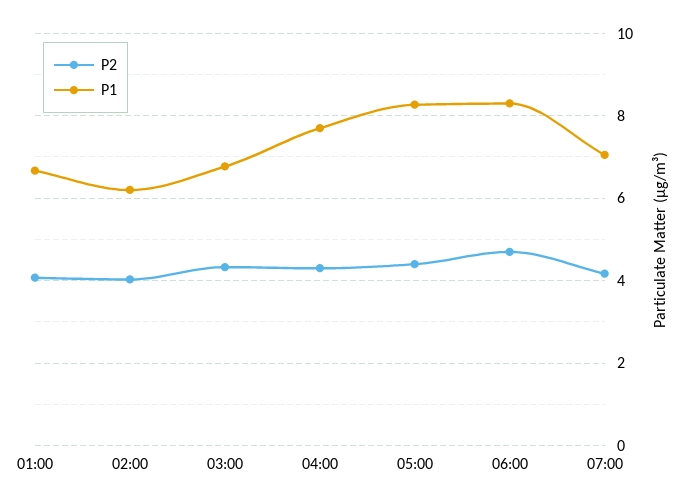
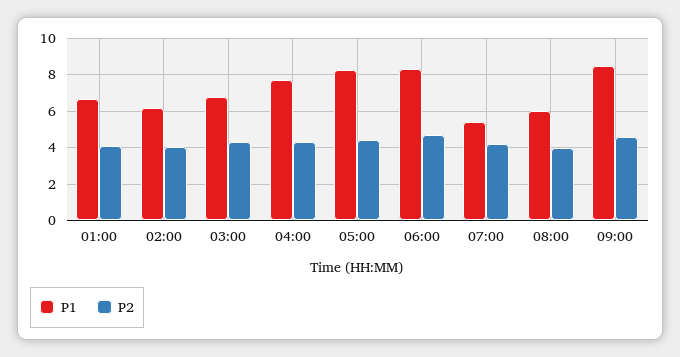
P1, 07:00: 7 -> 5.5
P1, 08:00: none -> 6
P2, 08:00: none -> 4
P1, 09:00: none -> 8.5
P2, 09:00: none -> 4.5

